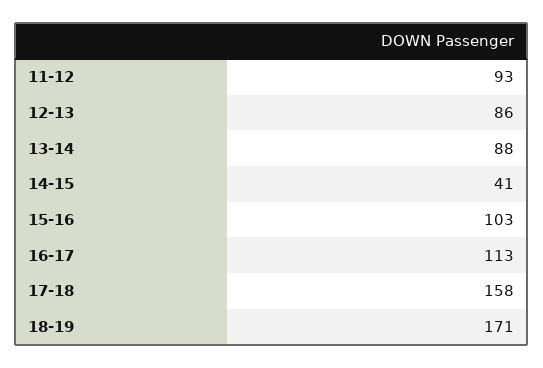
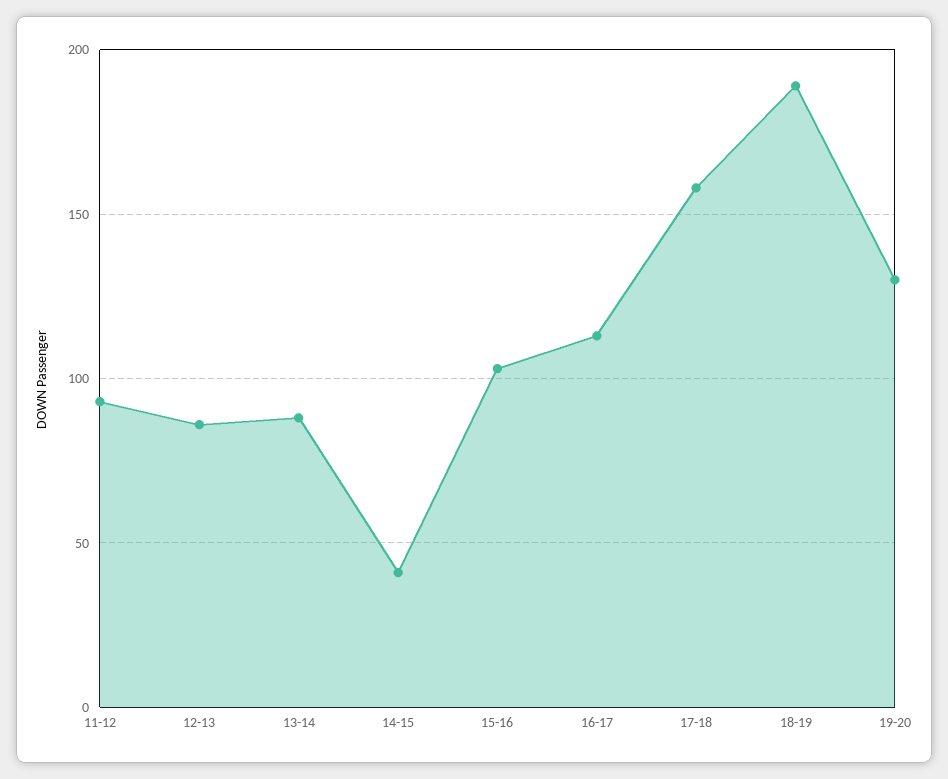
18-19: 171 -> 190
19-20: none -> 130

